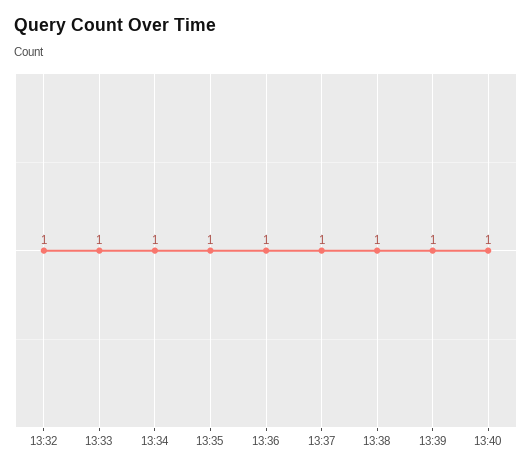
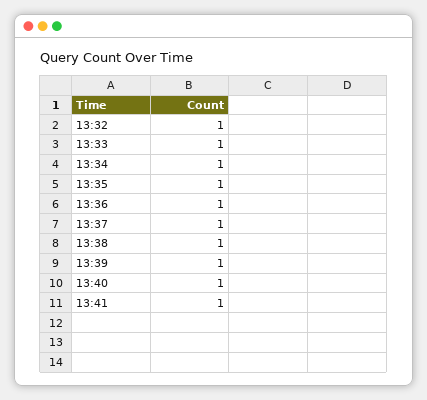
13:41: none -> 1

